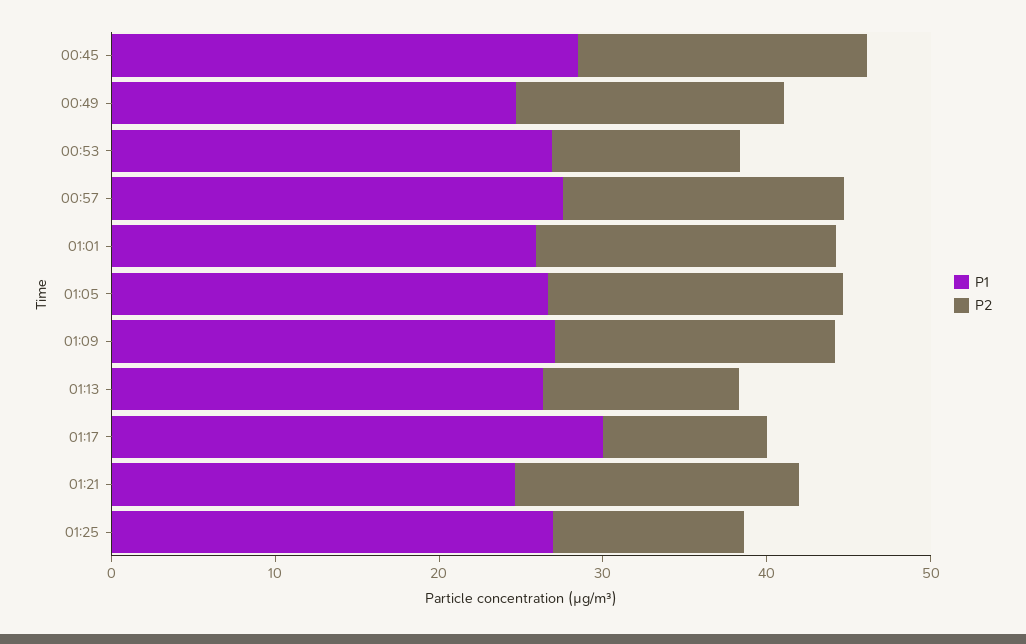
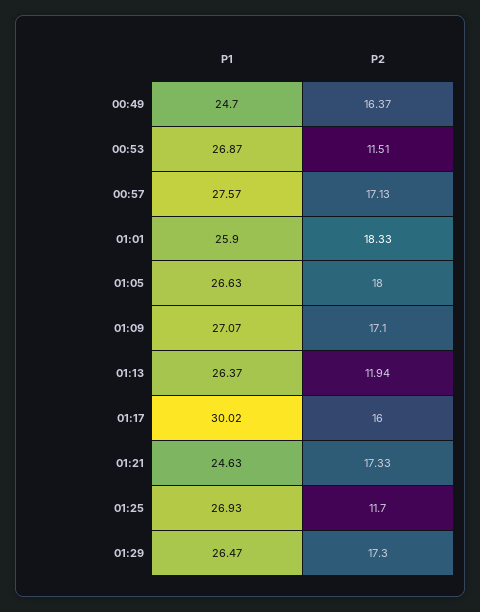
P1, 00:45: 28 -> none
P2, 00:45: 18 -> none
P2, 01:17: 10 -> 16
P1, 01:29: none -> 26.47
P2, 01:29: none -> 17.3

